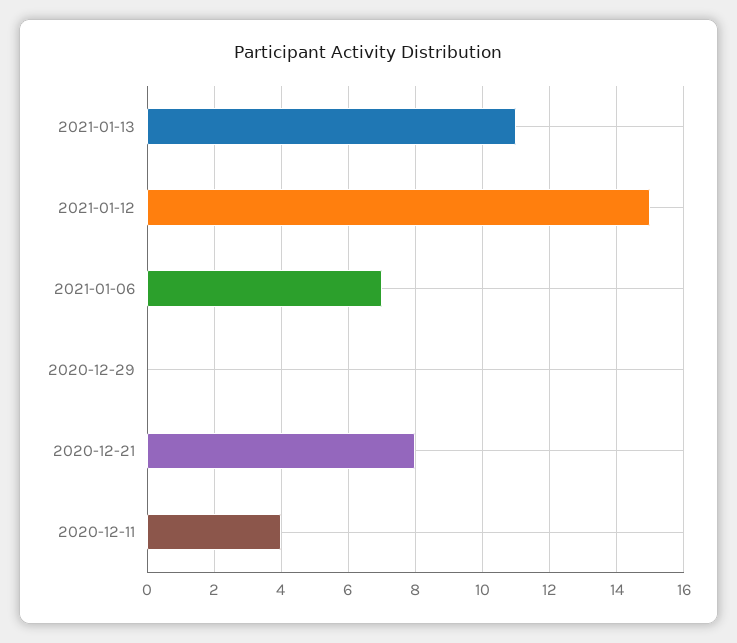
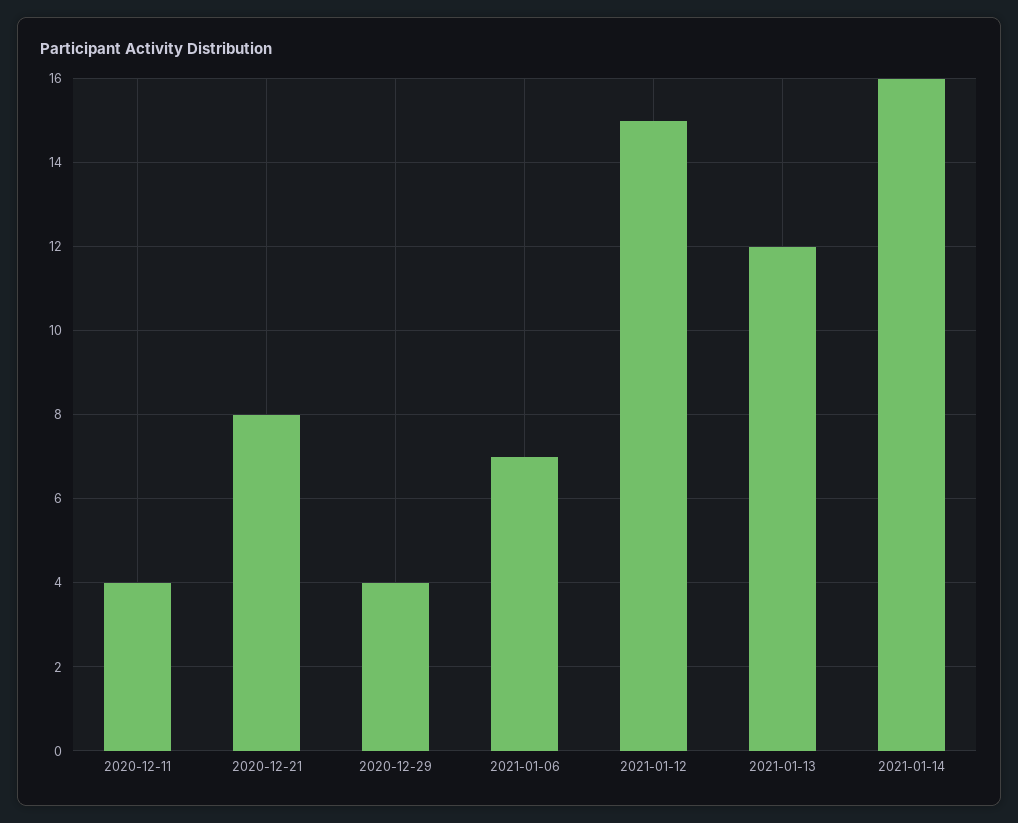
2021-01-13: 11 -> 12
2020-12-29: 0 -> 4
2021-01-14: none -> 16

